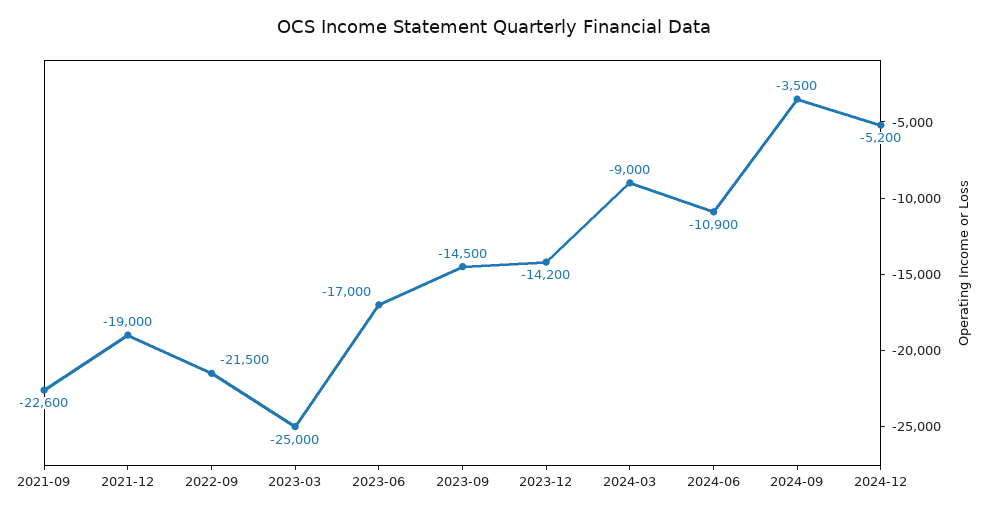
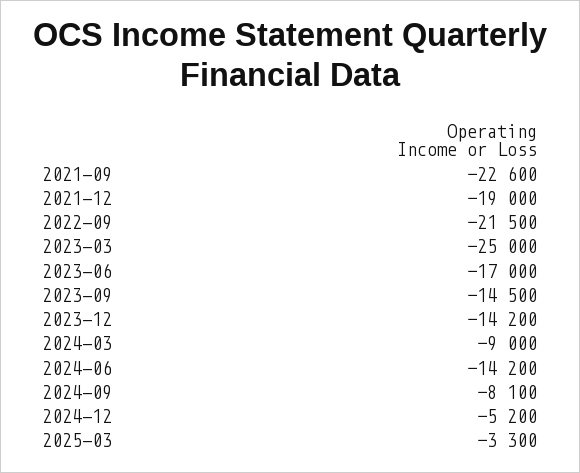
2024-06: -10900 -> -14200
2024-09: -3500 -> -8100
2025-03: none -> -3300

